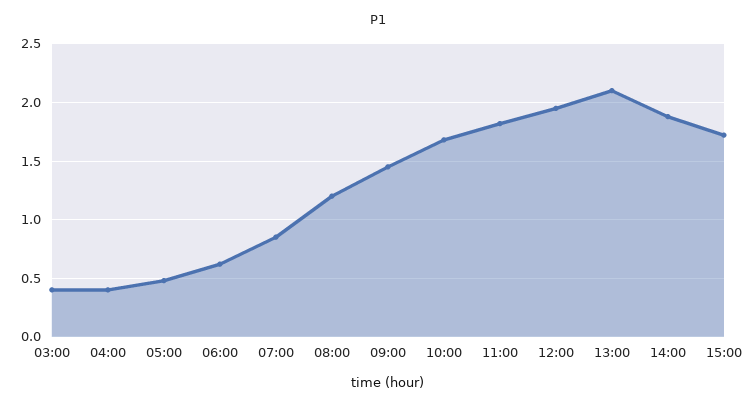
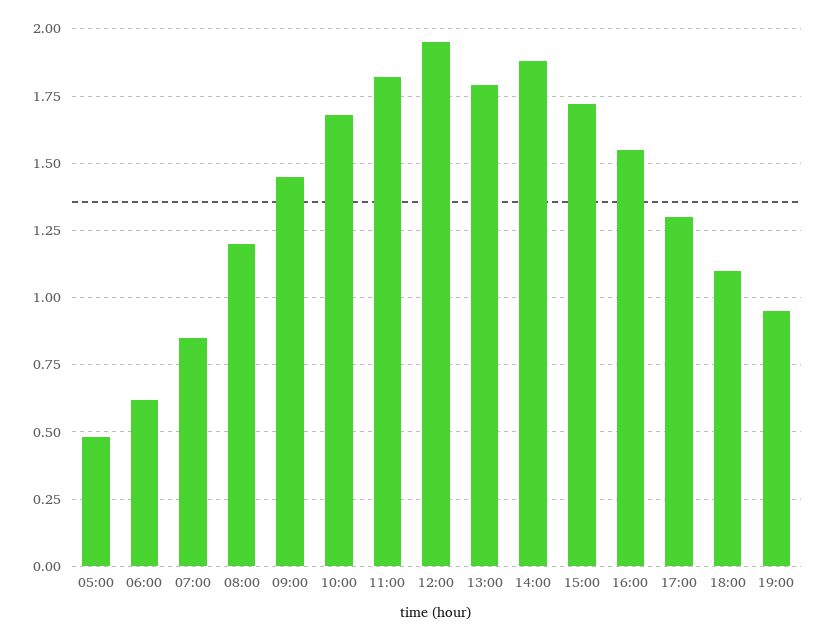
03:00: 0.4 -> none
04:00: 0.4 -> none
13:00: 2.1 -> 1.8
16:00: none -> 1.55
17:00: none -> 1.3
18:00: none -> 1.1
19:00: none -> 0.95

